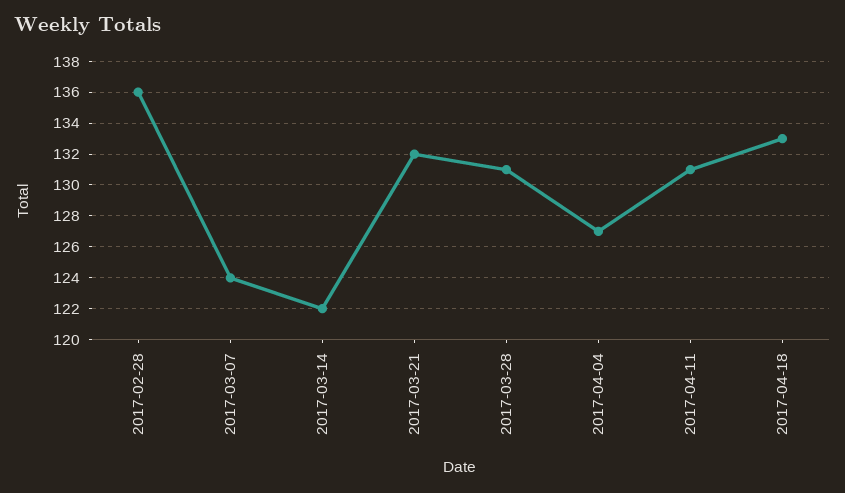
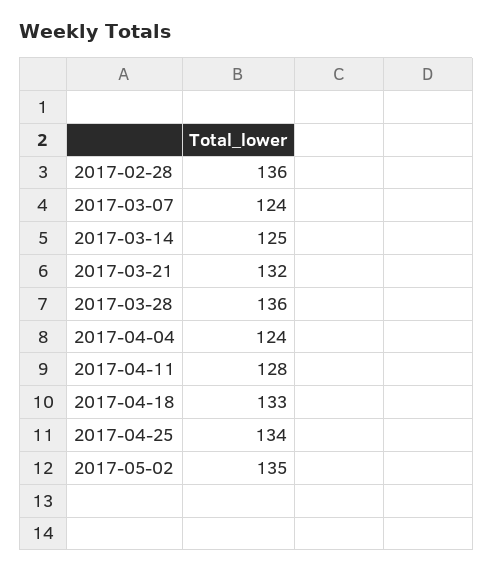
2017-03-14: 122 -> 125
2017-03-28: 131 -> 136
2017-04-04: 127 -> 124
2017-04-11: 131 -> 128
2017-04-25: none -> 134
2017-05-02: none -> 135

